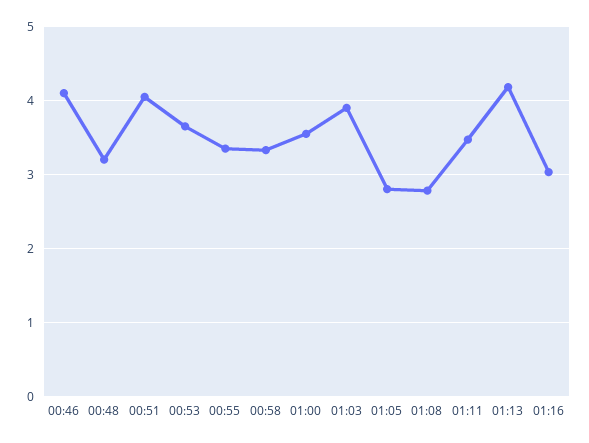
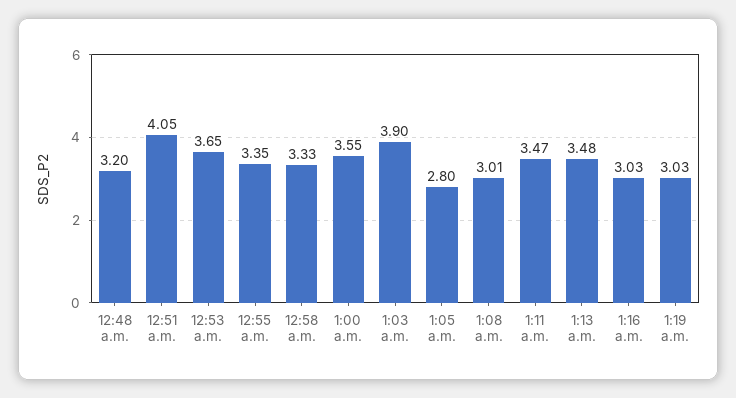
00:46: 4.1 -> none
01:08: 2.8 -> 3.01
01:13: 4.2 -> 3.48
1:19 a.m.: none -> 3.03

